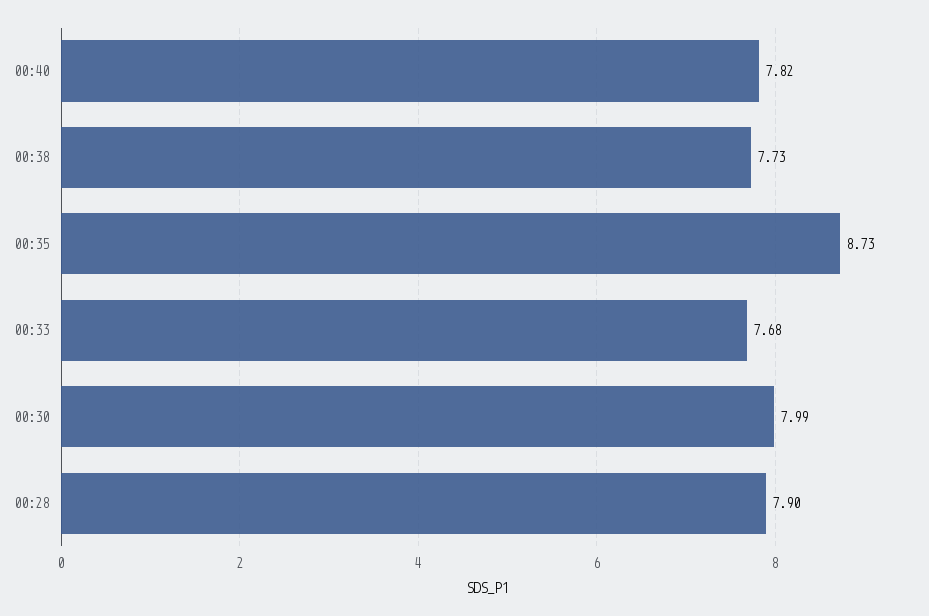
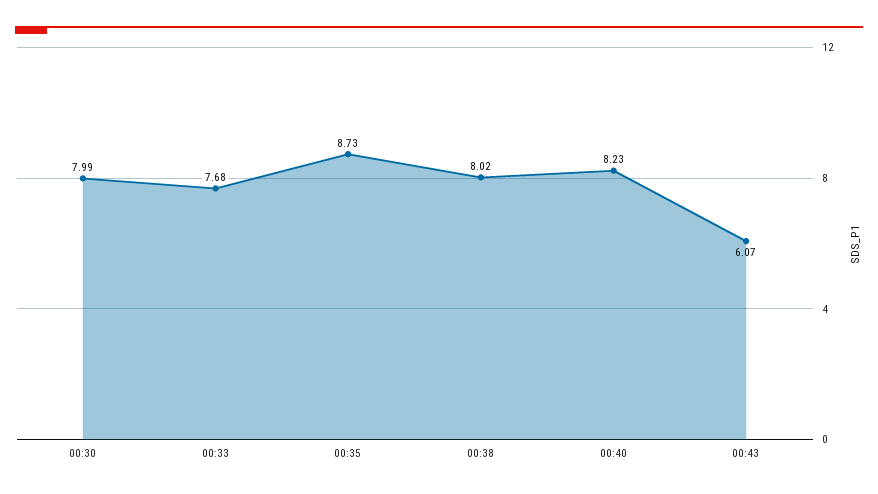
00:40: 7.82 -> 8.23
00:38: 7.73 -> 8.02
00:28: 7.9 -> none
00:43: none -> 6.07

